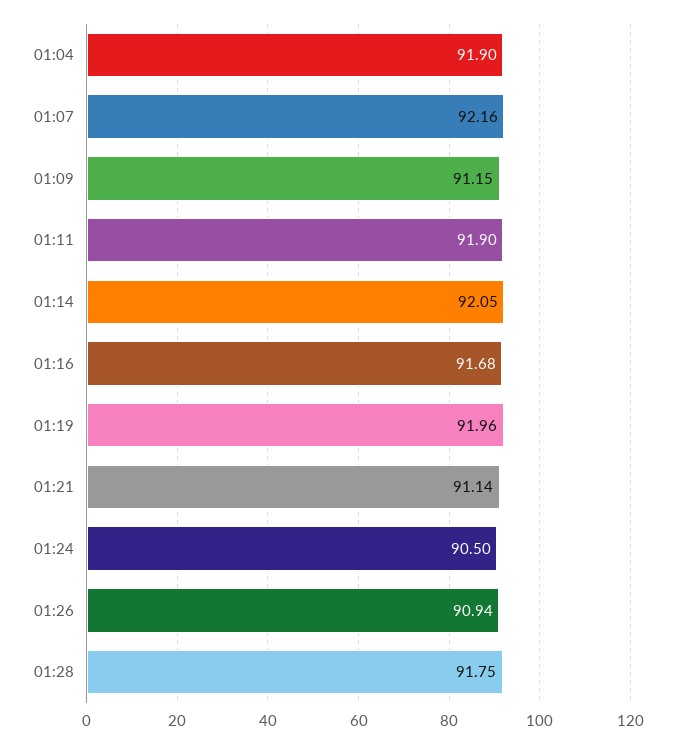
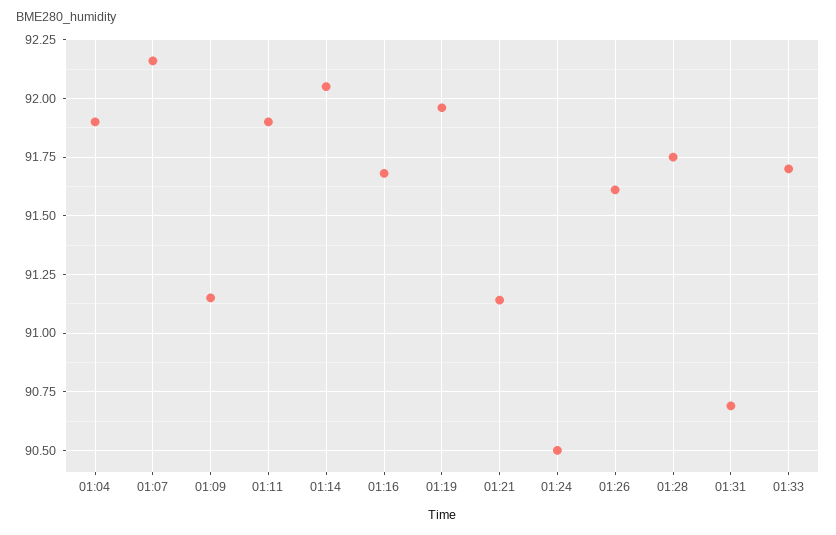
01:26: 90.94 -> 91.6
01:31: none -> 90.7
01:33: none -> 91.7

